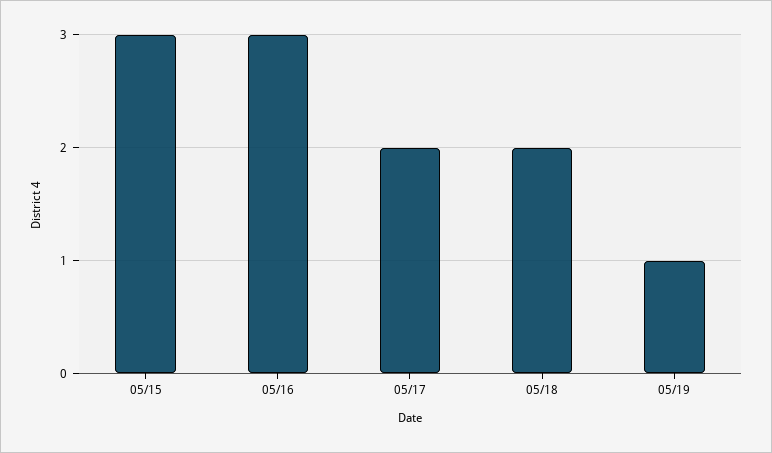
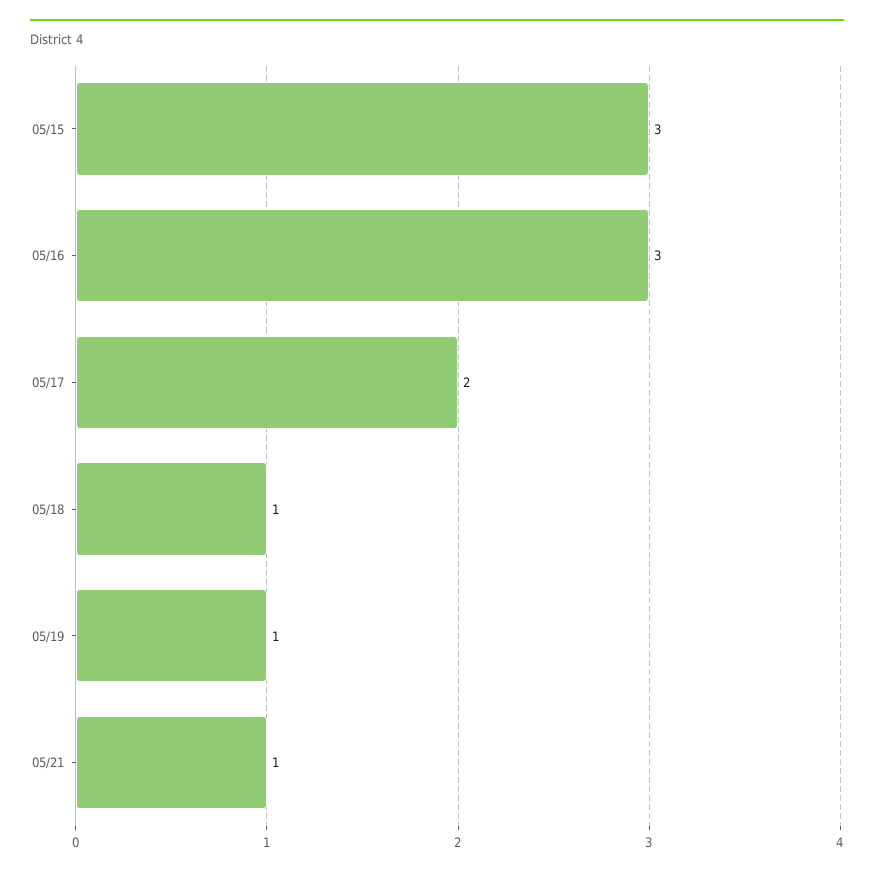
05/18: 2 -> 1
05/21: none -> 1

